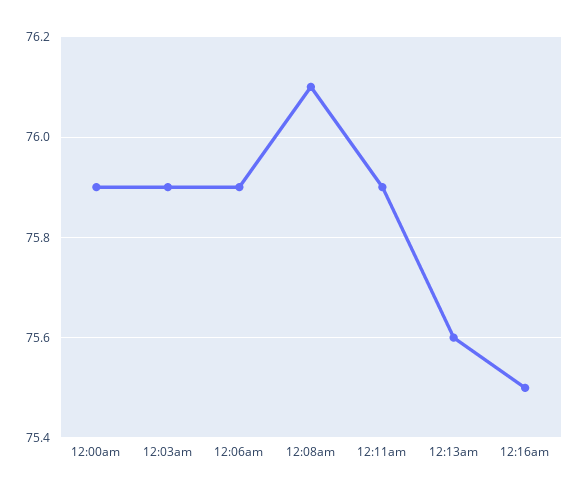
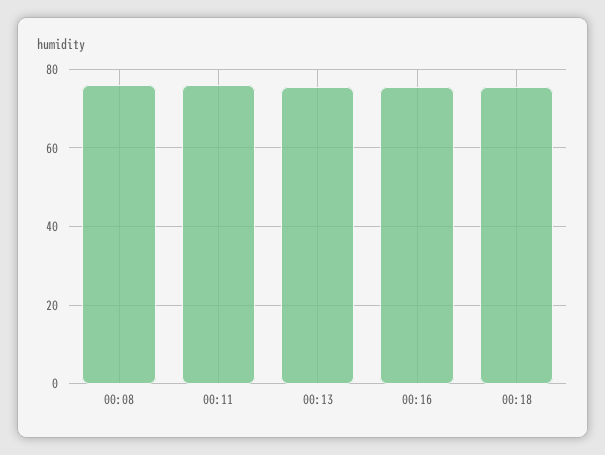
12:00am: 75.9 -> none
12:03am: 75.9 -> none
12:06am: 75.9 -> none
00:18: none -> 76

